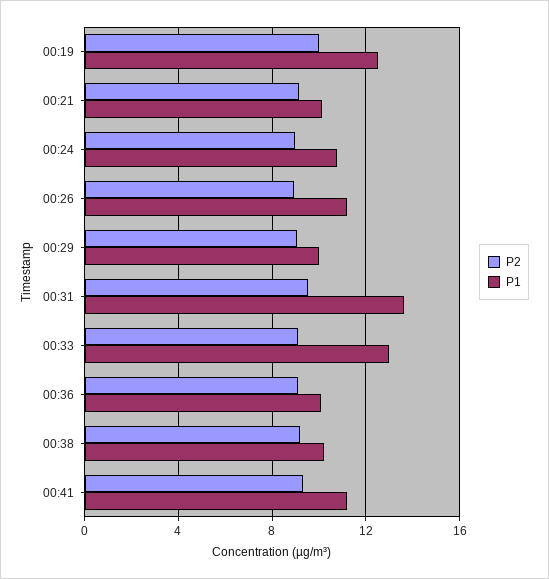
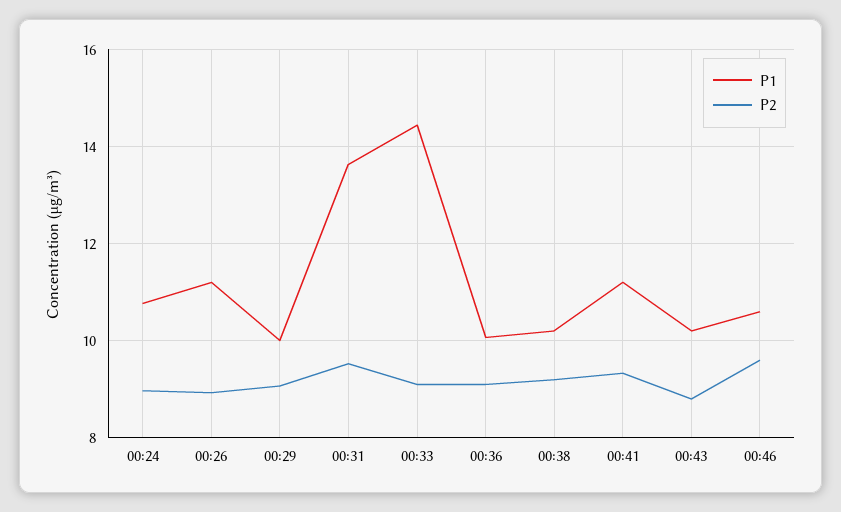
P2, 00:19: 10 -> none
P1, 00:19: 12.5 -> none
P2, 00:21: 9 -> none
P1, 00:21: 10 -> none
P1, 00:33: 13 -> 14.4
P1, 00:43: none -> 10.2
P2, 00:43: none -> 8.8
P1, 00:46: none -> 10.6
P2, 00:46: none -> 9.6

